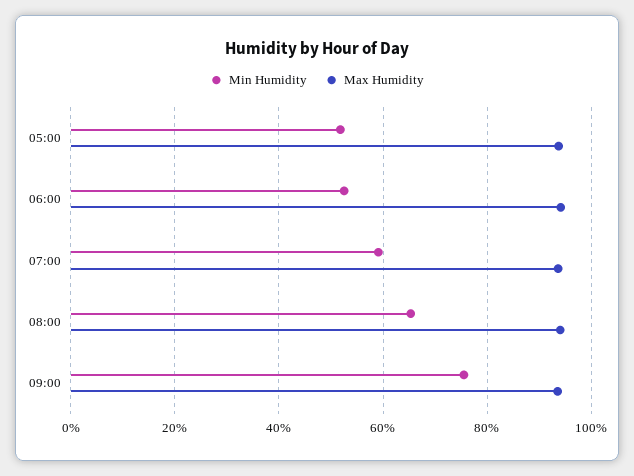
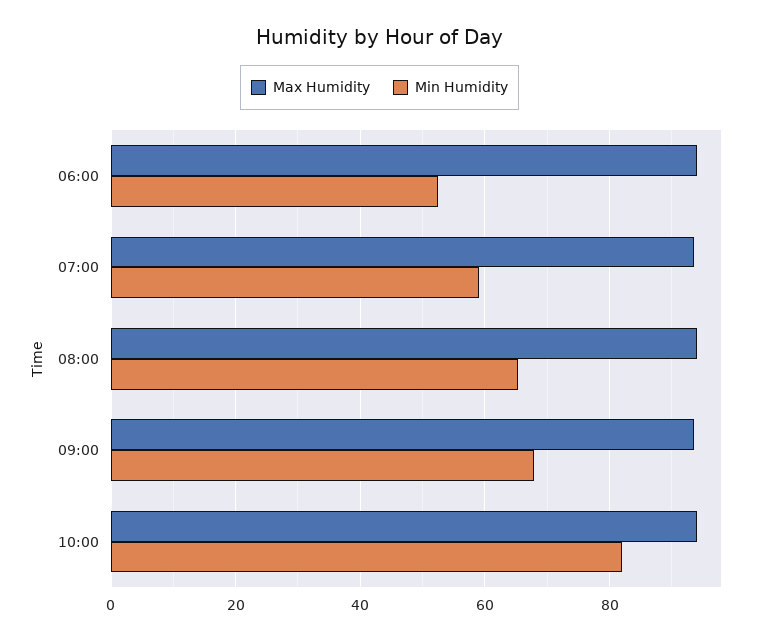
Min Humidity, 05:00: 52 -> none
Max Humidity, 05:00: 94 -> none
Min Humidity, 09:00: 76 -> 68
Max Humidity, 10:00: none -> 94
Min Humidity, 10:00: none -> 82

